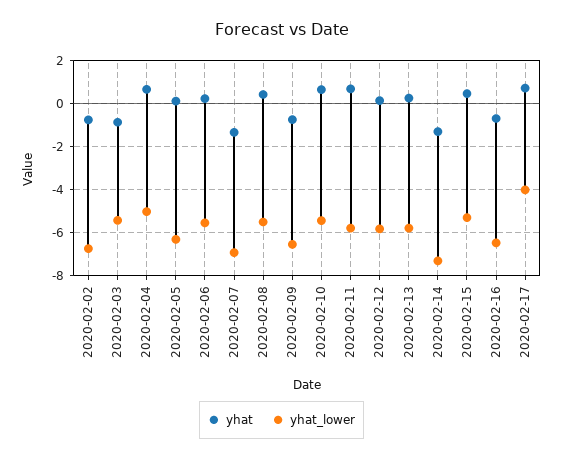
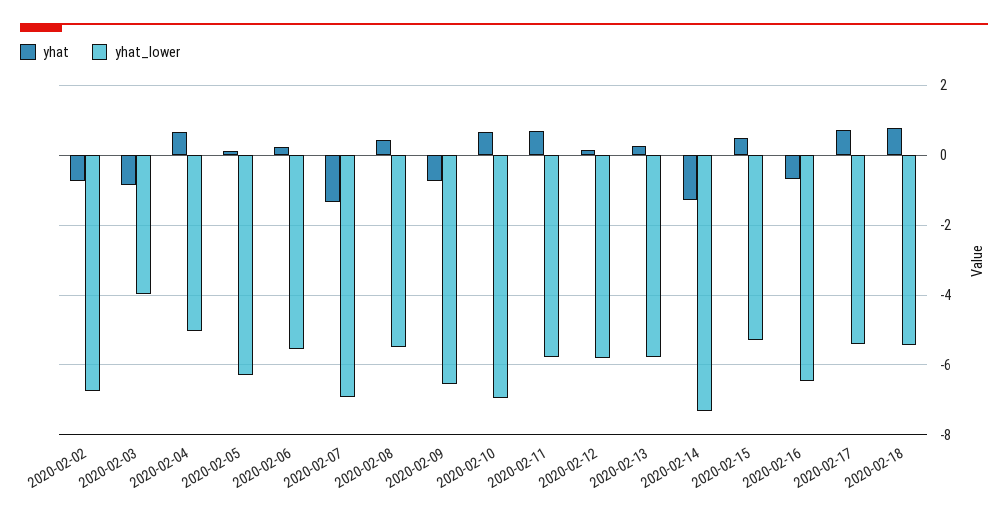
yhat_lower, 2020-02-03: -5.5 -> -4
yhat_lower, 2020-02-10: -5.5 -> -7
yhat_lower, 2020-02-17: -4 -> -5.4
yhat, 2020-02-18: none -> 0.8
yhat_lower, 2020-02-18: none -> -5.4

